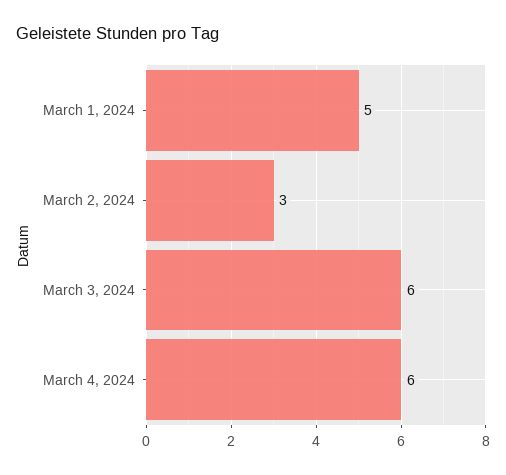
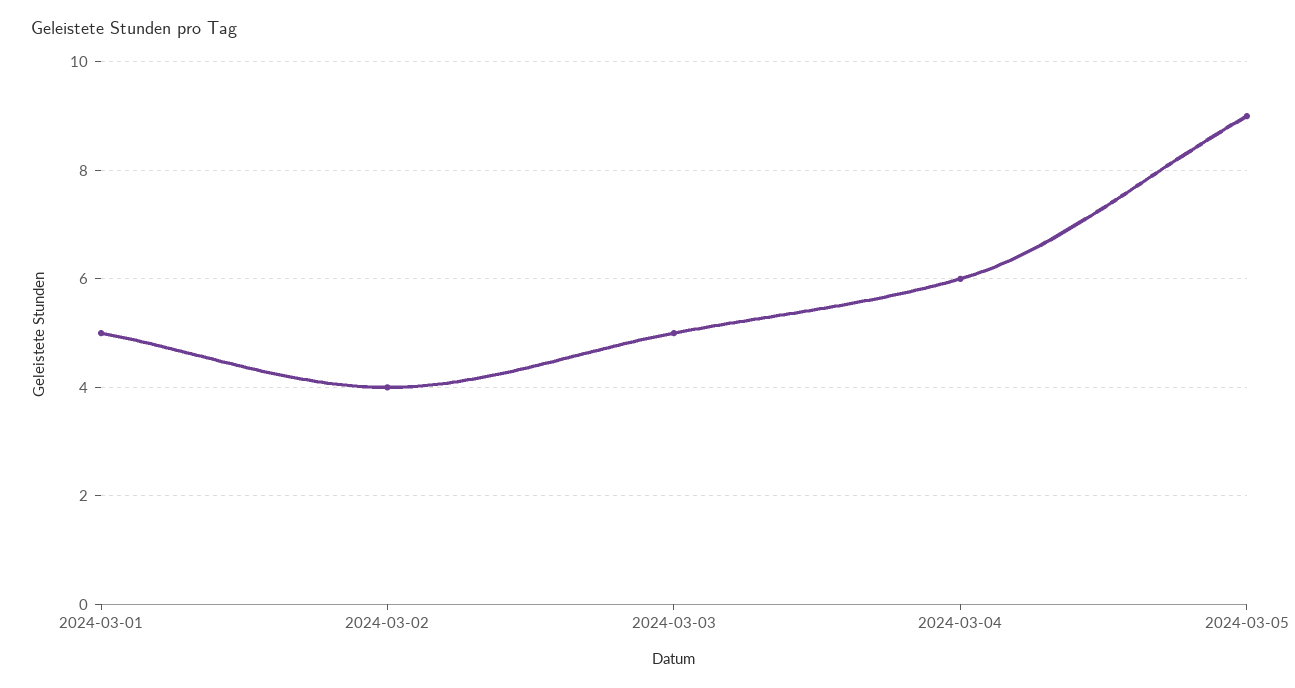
March 2, 2024: 3 -> 4
March 3, 2024: 6 -> 5
2024-03-05: none -> 9

